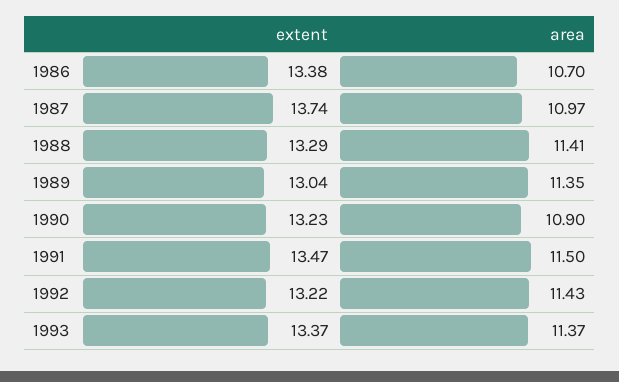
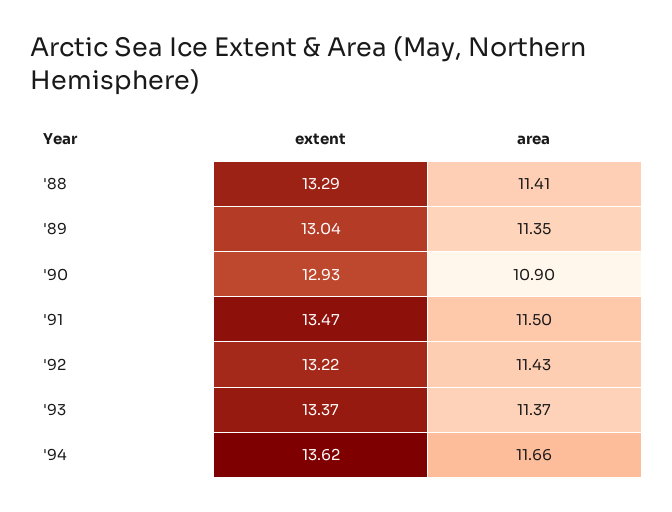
extent, 1986: 13.38 -> none
area, 1986: 10.7 -> none
extent, 1987: 13.74 -> none
area, 1987: 10.97 -> none
extent, 1990: 13.23 -> 12.93
extent, '94: none -> 13.62
area, '94: none -> 11.66

